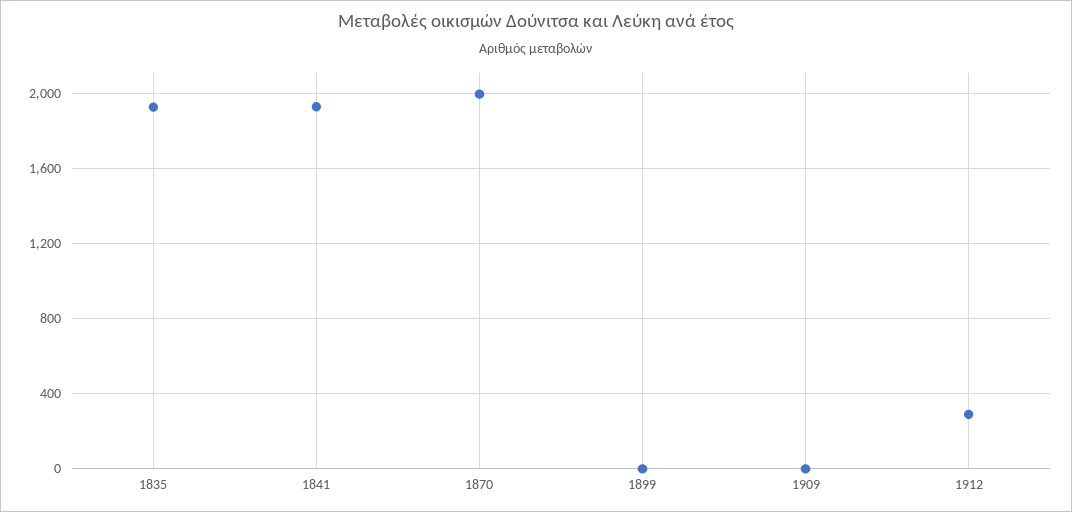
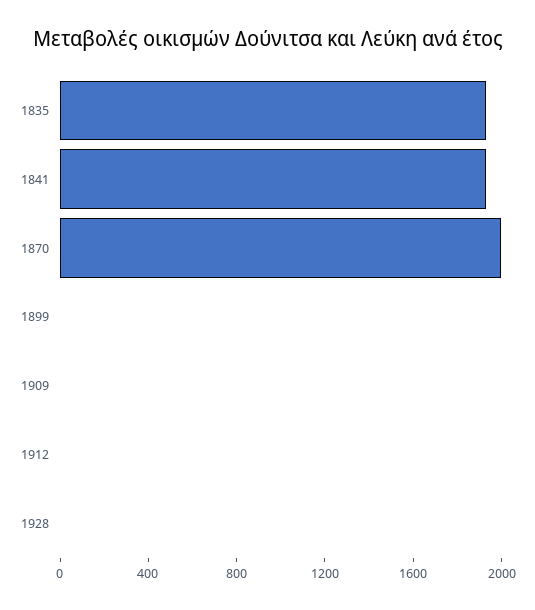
1912: 300 -> 0
1928: none -> 0

